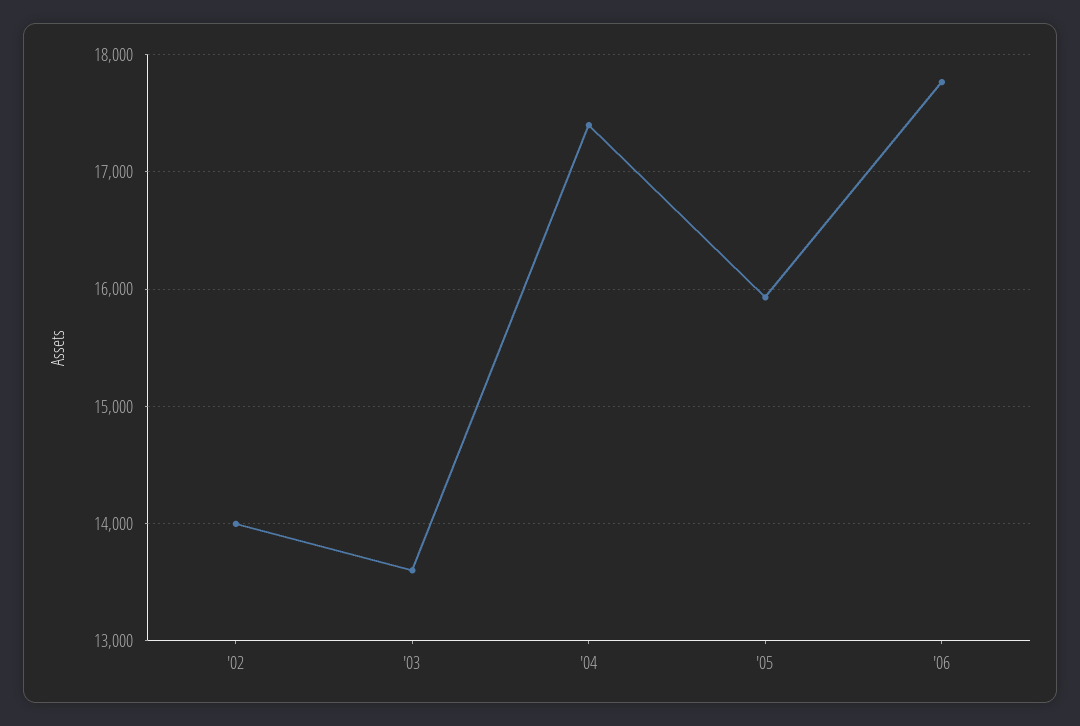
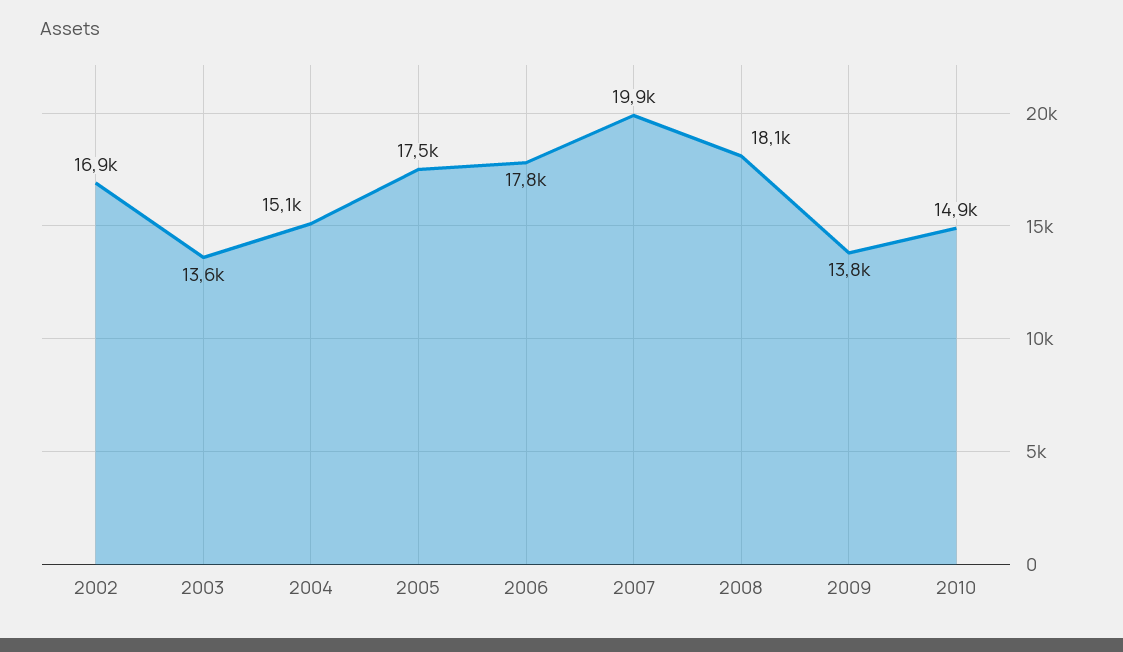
'02: 14000 -> 16900
'04: 17400 -> 15100
'05: 15900 -> 17500
2007: none -> 19900
2008: none -> 18100
2009: none -> 13800
2010: none -> 14900

